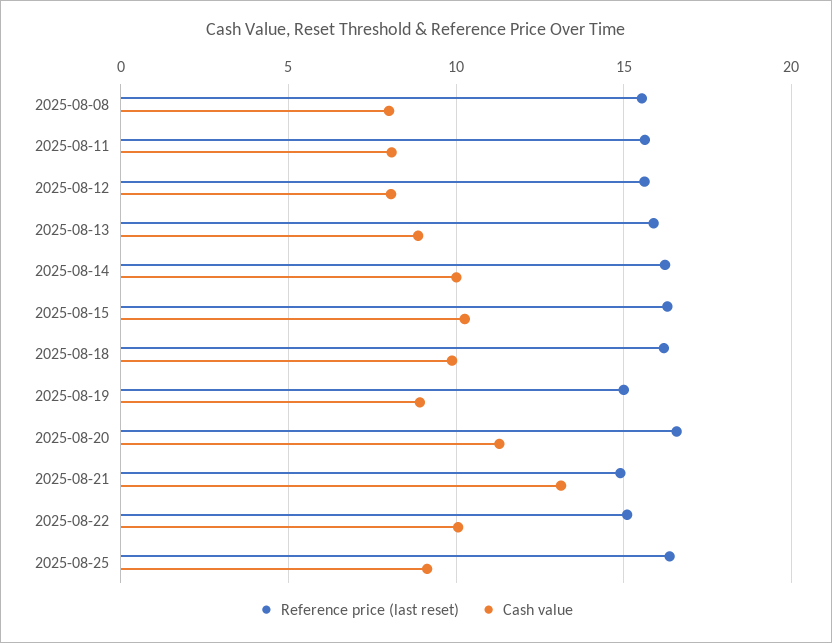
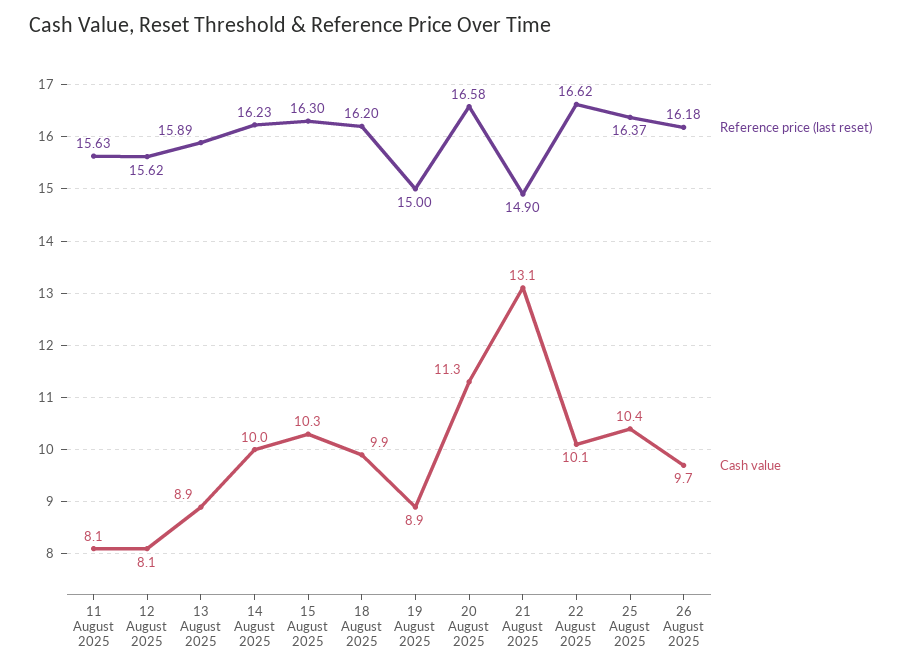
Reference price (last reset), 2025-08-08: 15.5 -> none
Cash value, 2025-08-08: 8 -> none
Reference price (last reset), 2025-08-22: 15 -> 16.62
Cash value, 2025-08-25: 9 -> 10.4
Reference price (last reset), 26 August 2025: none -> 16.18
Cash value, 26 August 2025: none -> 9.7

